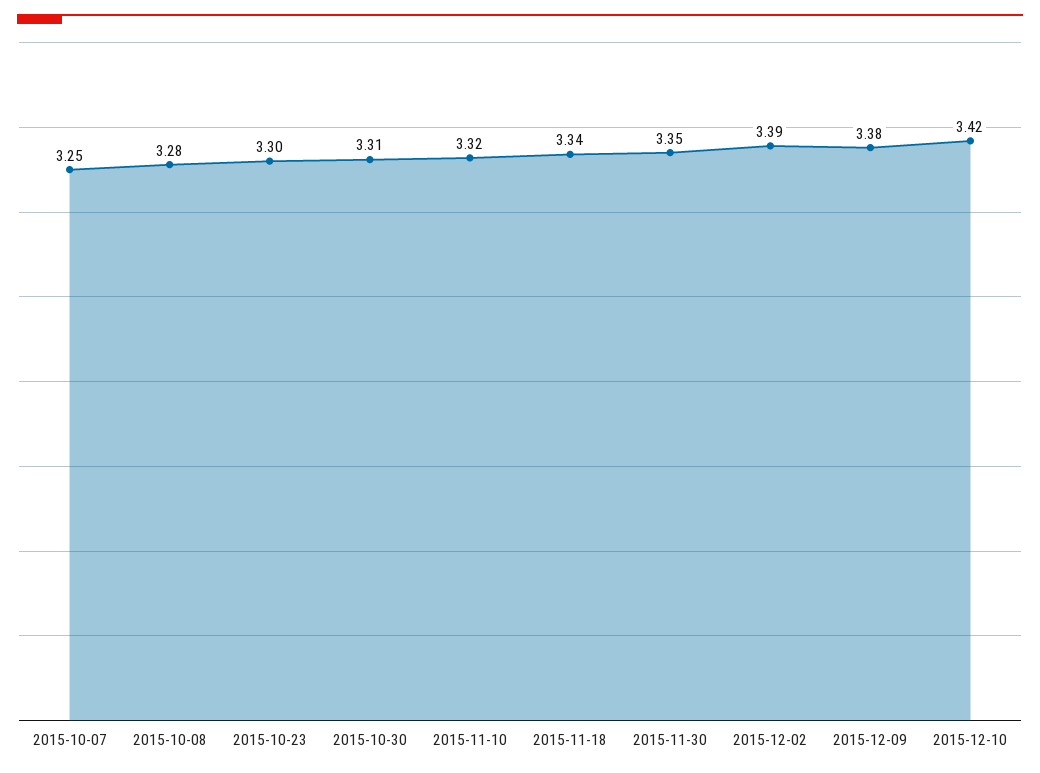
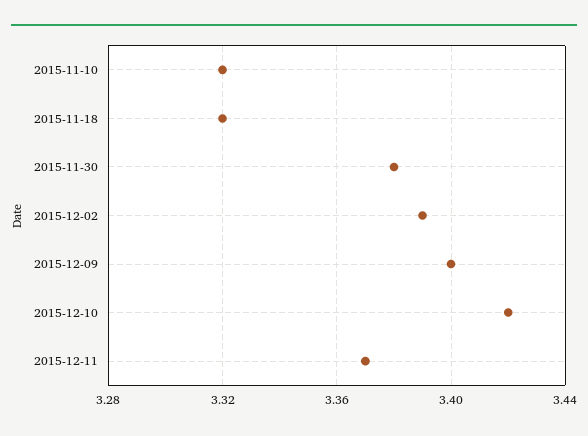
2015-10-07: 3.25 -> none
2015-10-08: 3.28 -> none
2015-10-23: 3.3 -> none
2015-10-30: 3.31 -> none
2015-11-18: 3.34 -> 3.32
2015-11-30: 3.35 -> 3.38
2015-12-09: 3.38 -> 3.4
2015-12-11: none -> 3.37

